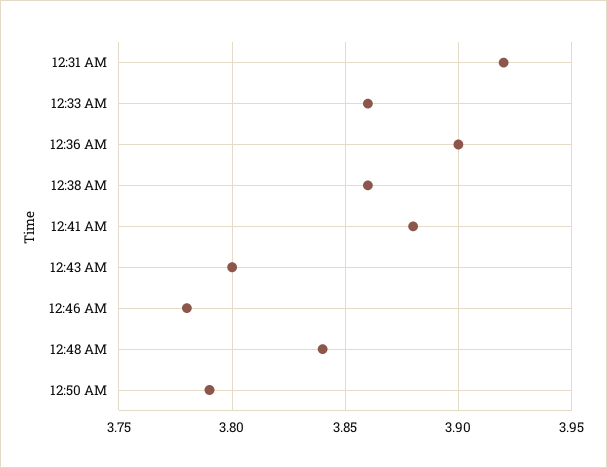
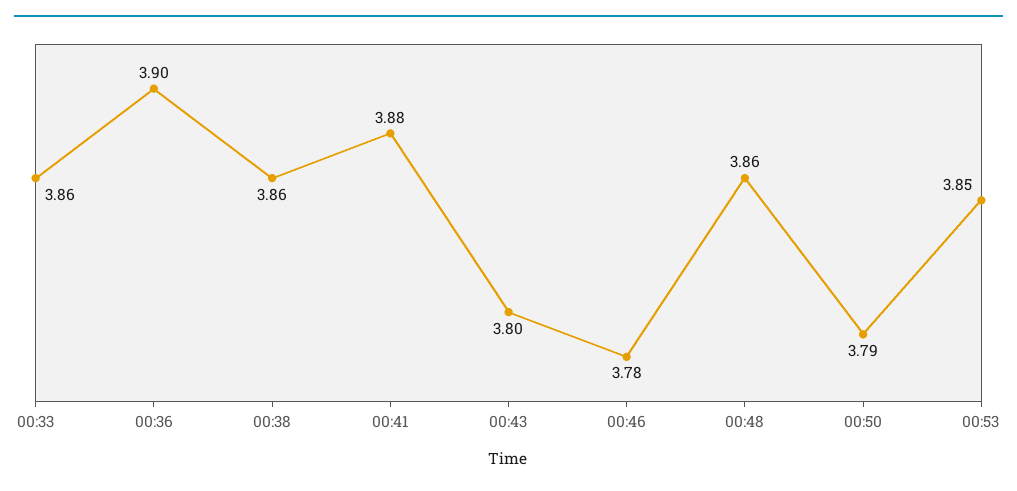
12:31 AM: 3.92 -> none
12:48 AM: 3.84 -> 3.86
00:53: none -> 3.85

